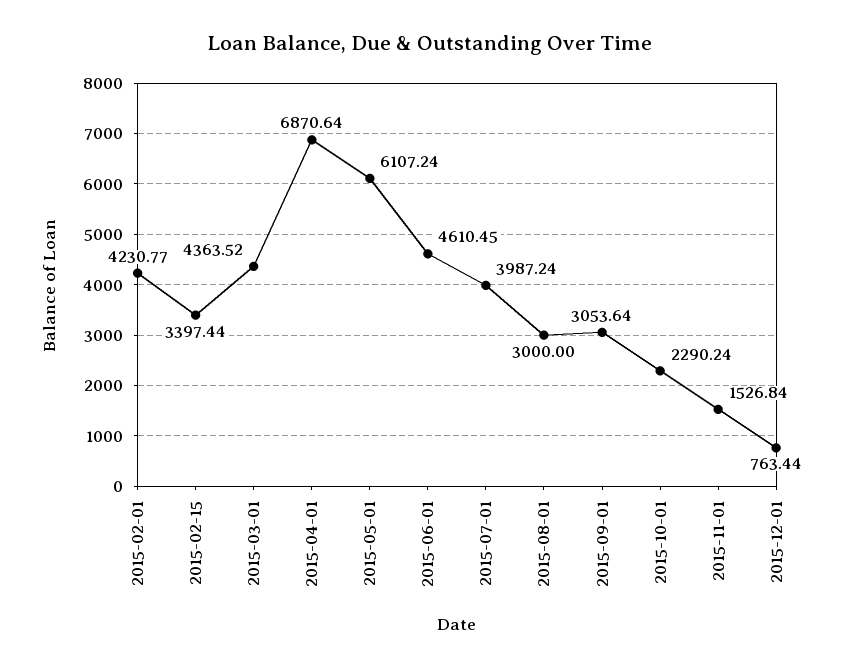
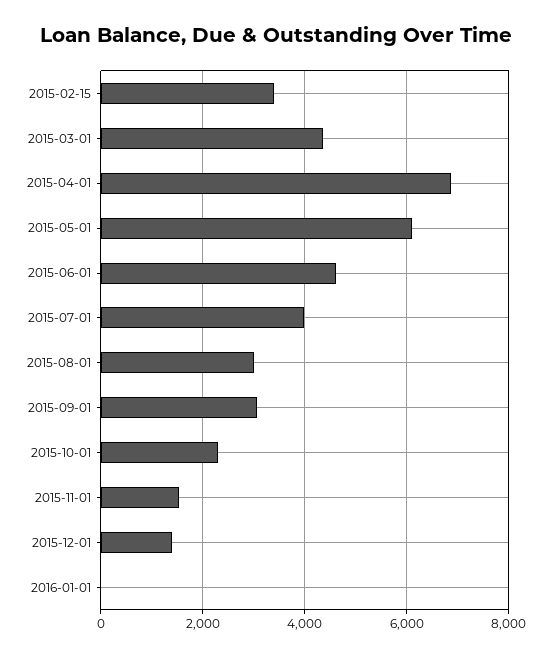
2015-02-01: 4230.77 -> none
2015-12-01: 763.44 -> 1400
2016-01-01: none -> 0

